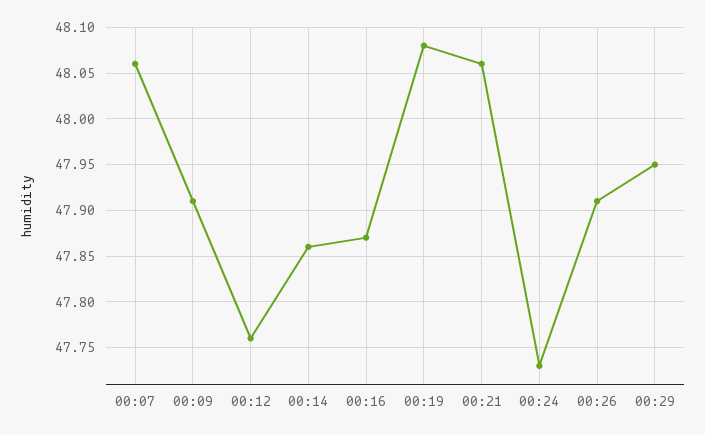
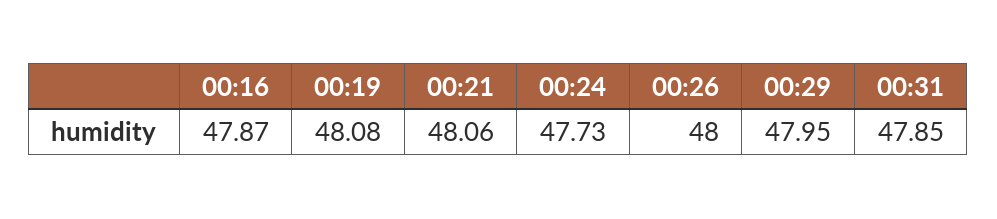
00:07: 48.06 -> none
00:09: 47.91 -> none
00:12: 47.76 -> none
00:14: 47.86 -> none
00:26: 47.91 -> 48
00:31: none -> 47.85

